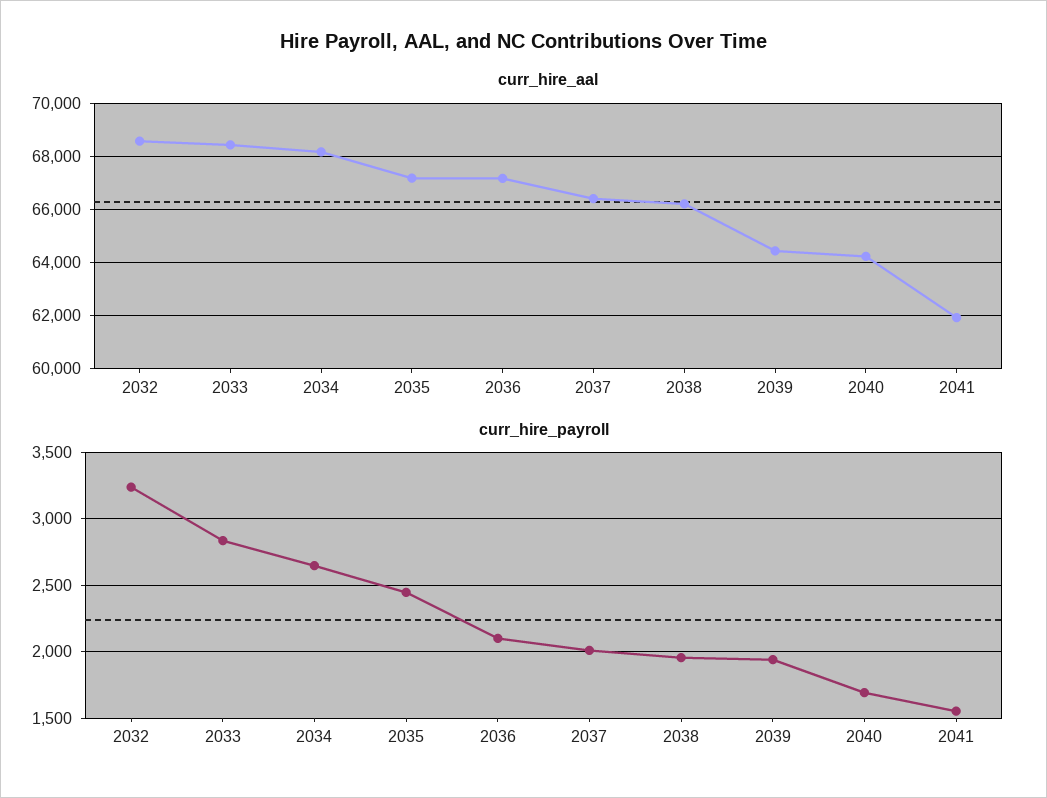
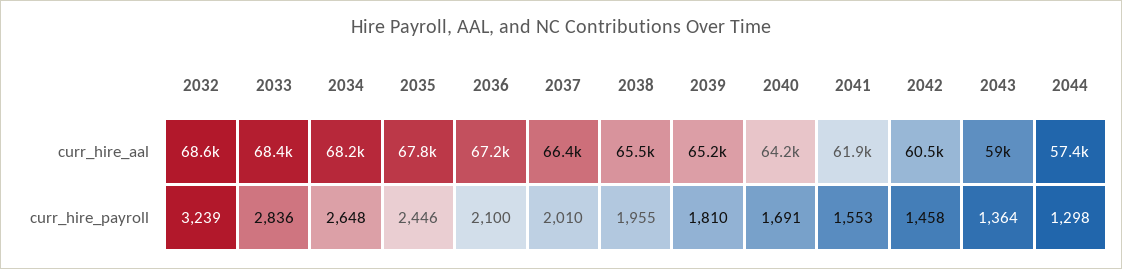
curr_hire_aal, 2035: 67250 -> 67800
curr_hire_aal, 2038: 66250 -> 65500
curr_hire_aal, 2039: 64500 -> 65200
curr_hire_payroll, 2039: 1950 -> 1810
curr_hire_aal, 2042: none -> 60500
curr_hire_aal, 2043: none -> 59000
curr_hire_aal, 2044: none -> 57400
curr_hire_payroll, 2042: none -> 1458
curr_hire_payroll, 2043: none -> 1364
curr_hire_payroll, 2044: none -> 1298

